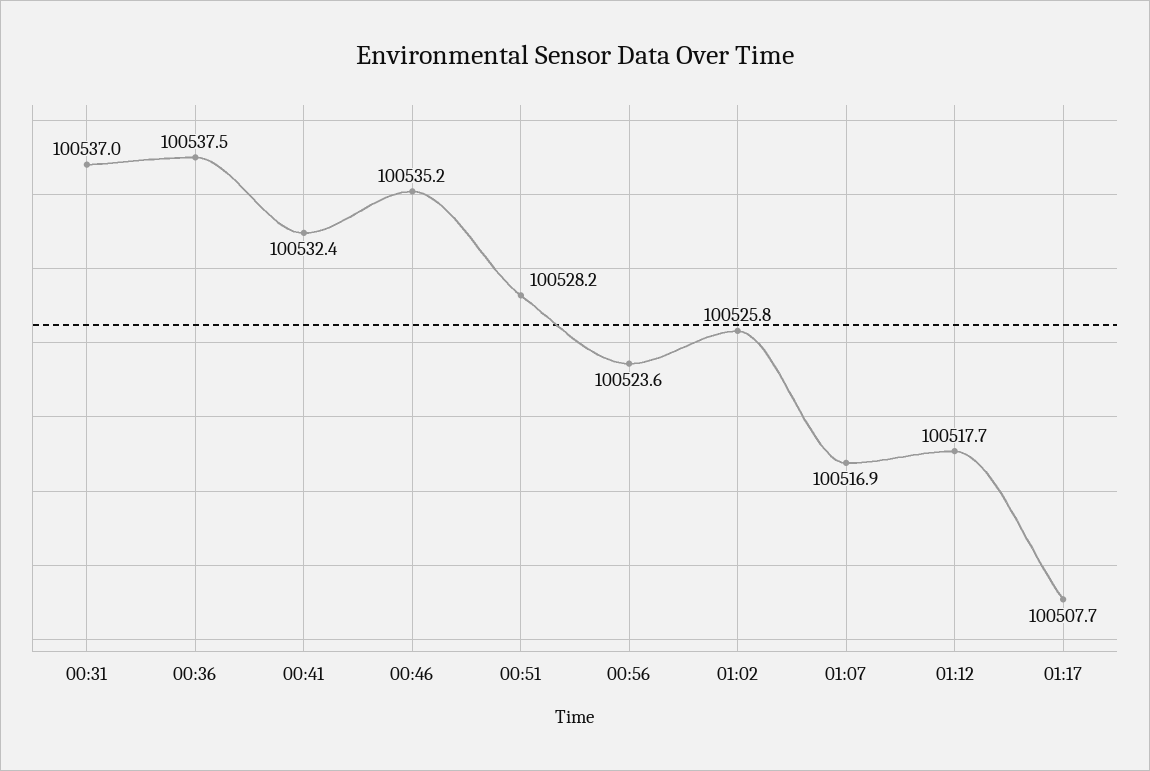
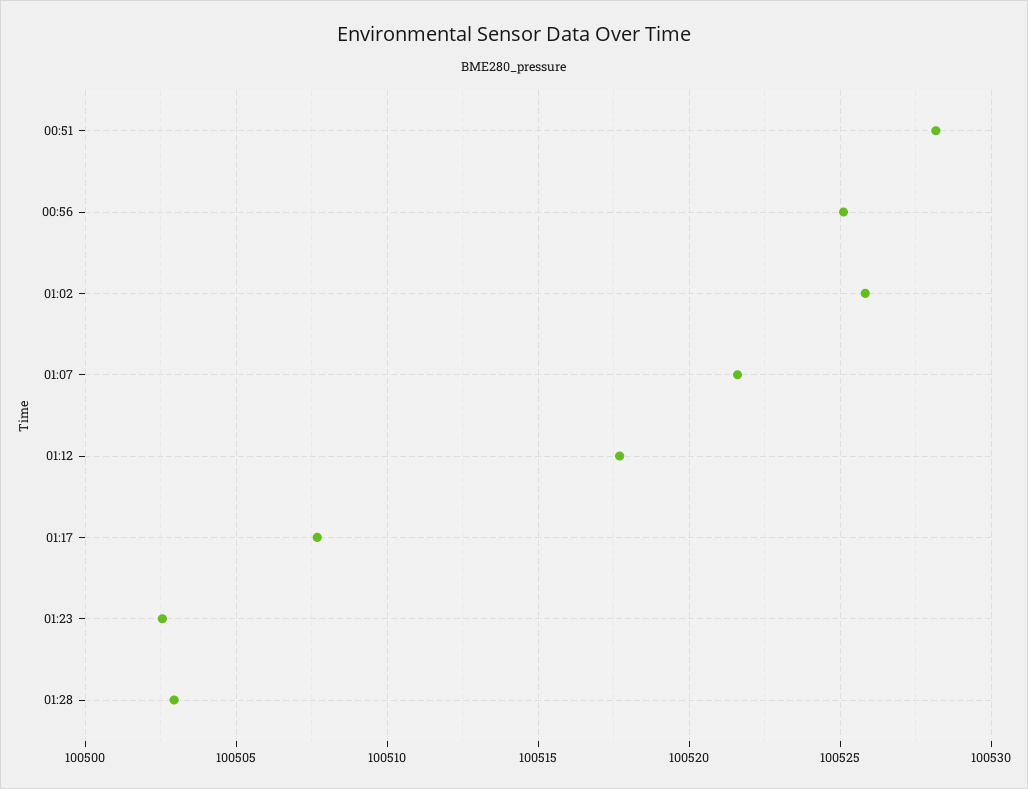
00:31: 100537 -> none
00:36: 100537.5 -> none
00:41: 100532.4 -> none
00:46: 100535.2 -> none
00:56: 100523.6 -> 100525
01:07: 100516.9 -> 100521.5
01:23: none -> 100502.5
01:28: none -> 100503

